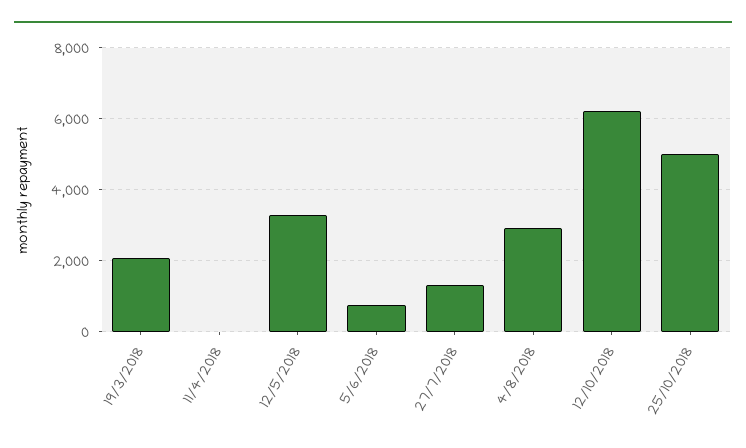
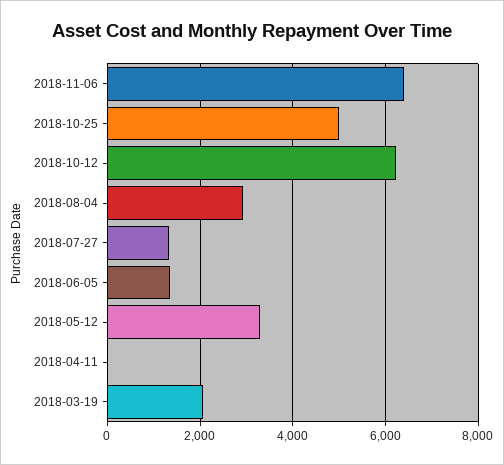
5/6/2018: 800 -> 1400
2018-11-06: none -> 6400

